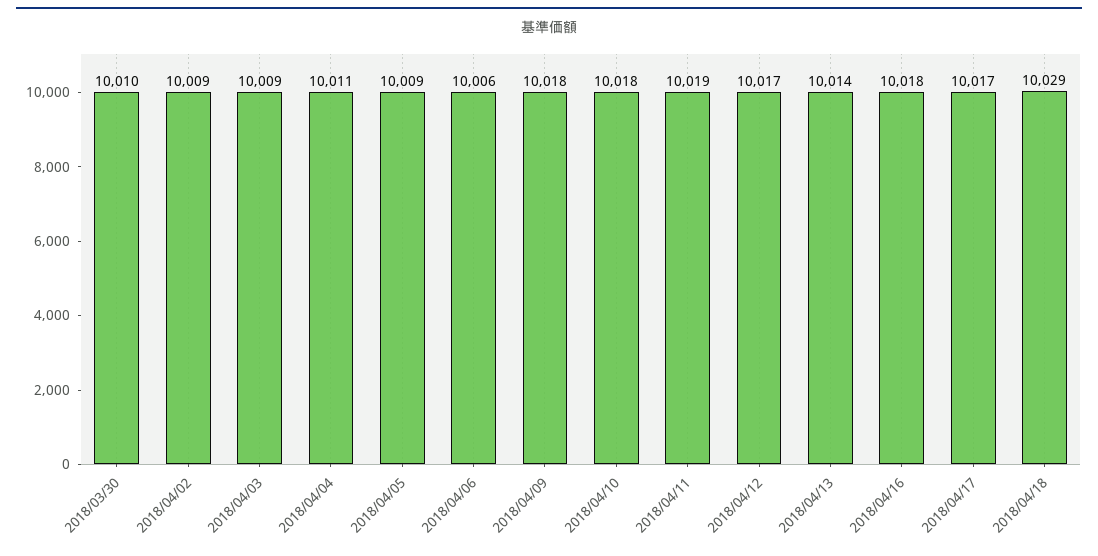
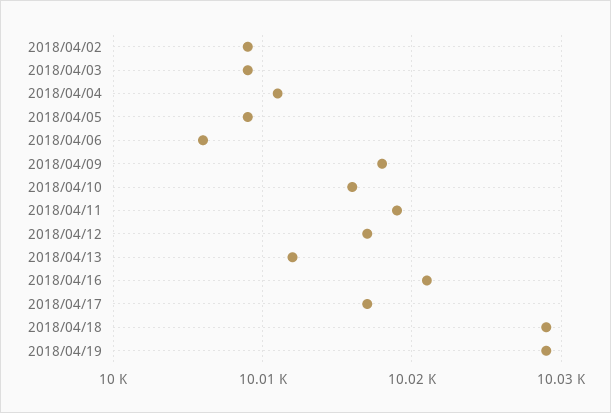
2018/03/30: 10010 -> none
2018/04/10: 10018 -> 10016
2018/04/13: 10014 -> 10012
2018/04/16: 10018 -> 10021
2018/04/19: none -> 10029

